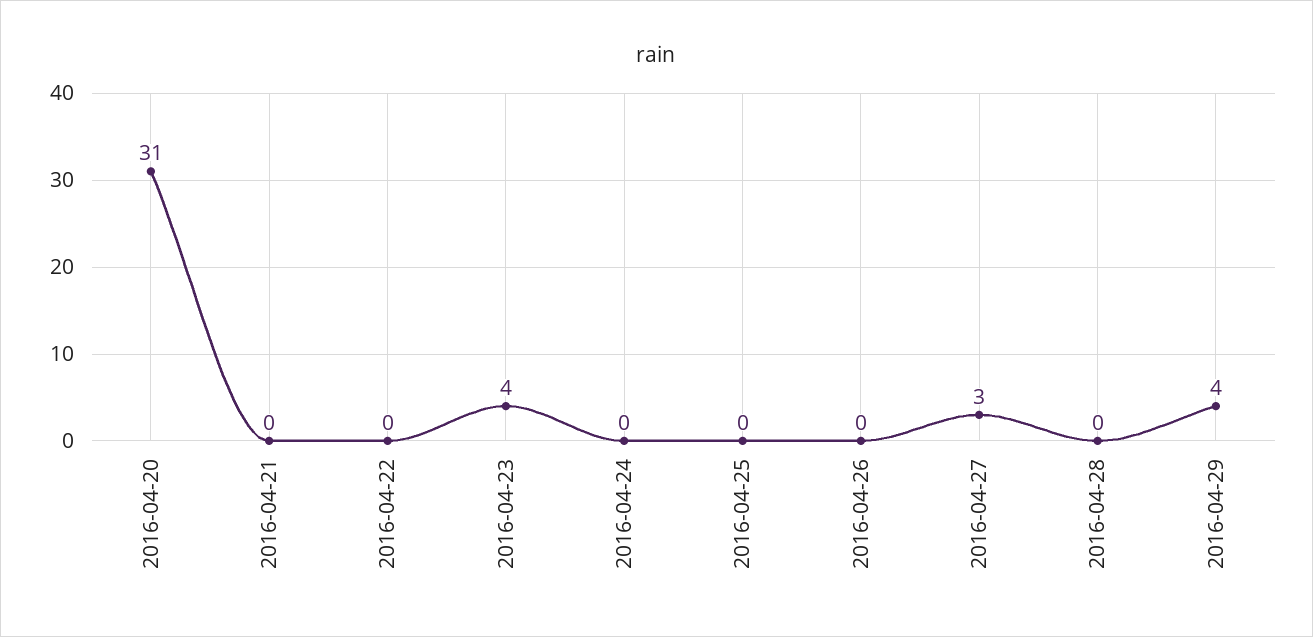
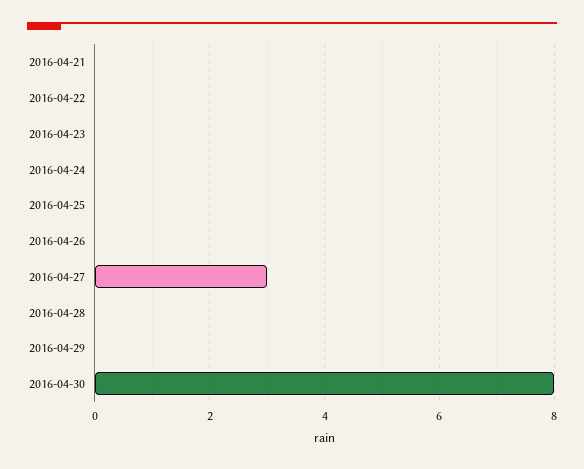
2016-04-20: 31 -> none
2016-04-23: 4 -> 0
2016-04-29: 4 -> 0
2016-04-30: none -> 8

